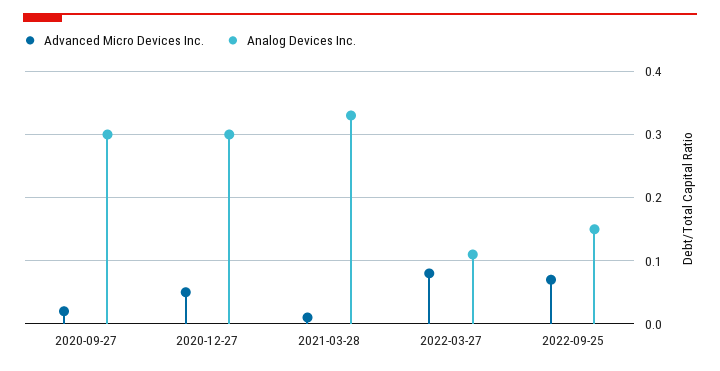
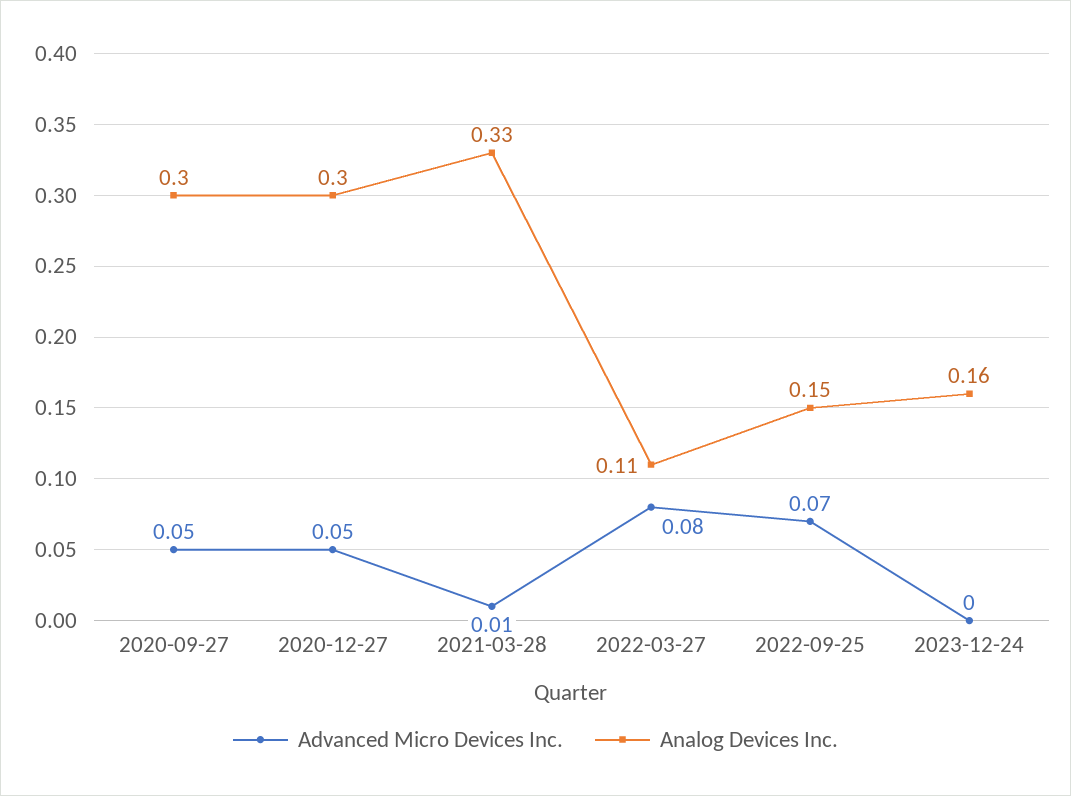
Advanced Micro Devices Inc., 2020-09-27: 0.02 -> 0.05
Advanced Micro Devices Inc., 2023-12-24: none -> 0
Analog Devices Inc., 2023-12-24: none -> 0.16

